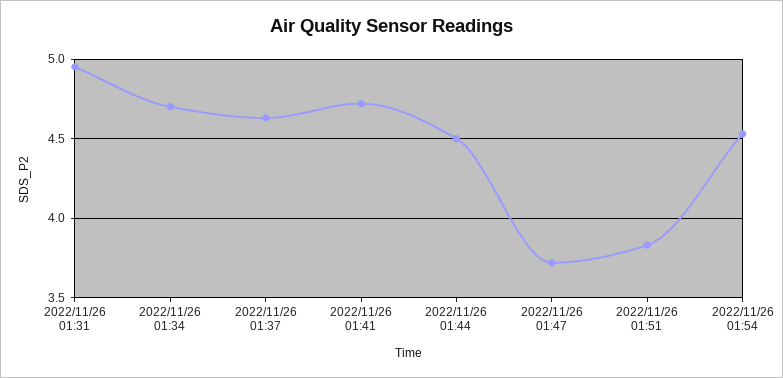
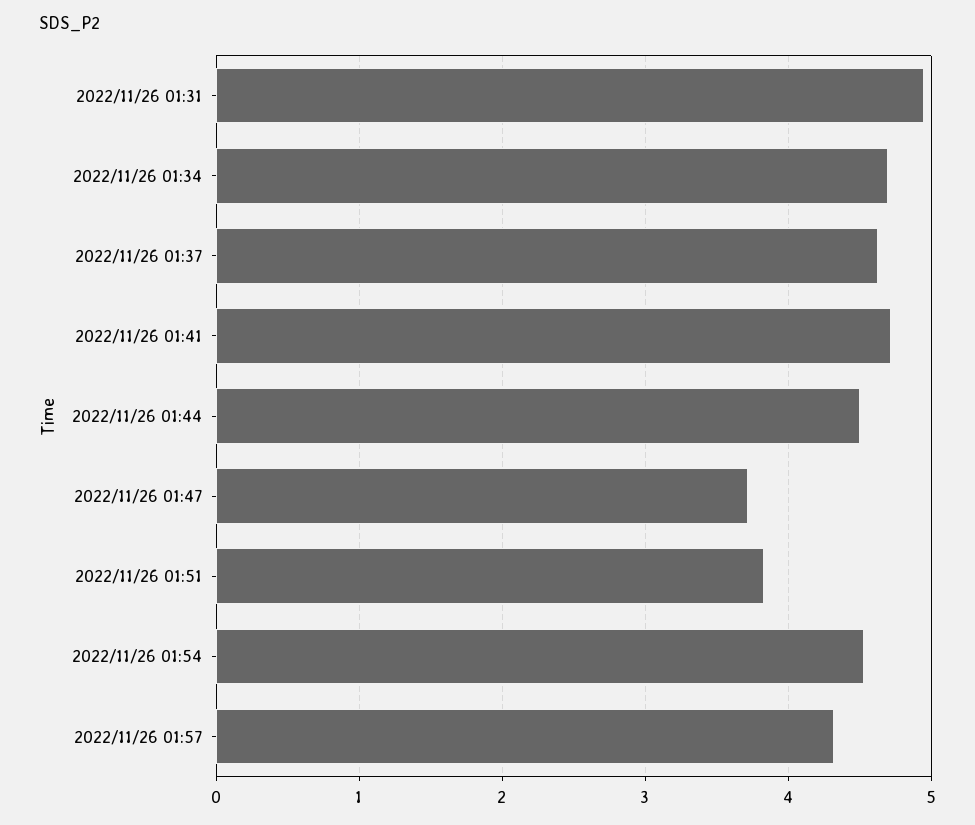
2022/11/26 01:57: none -> 4.3

